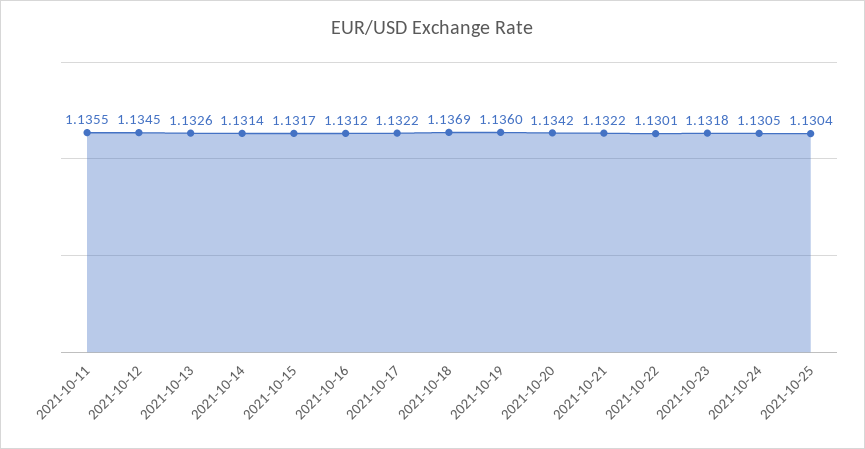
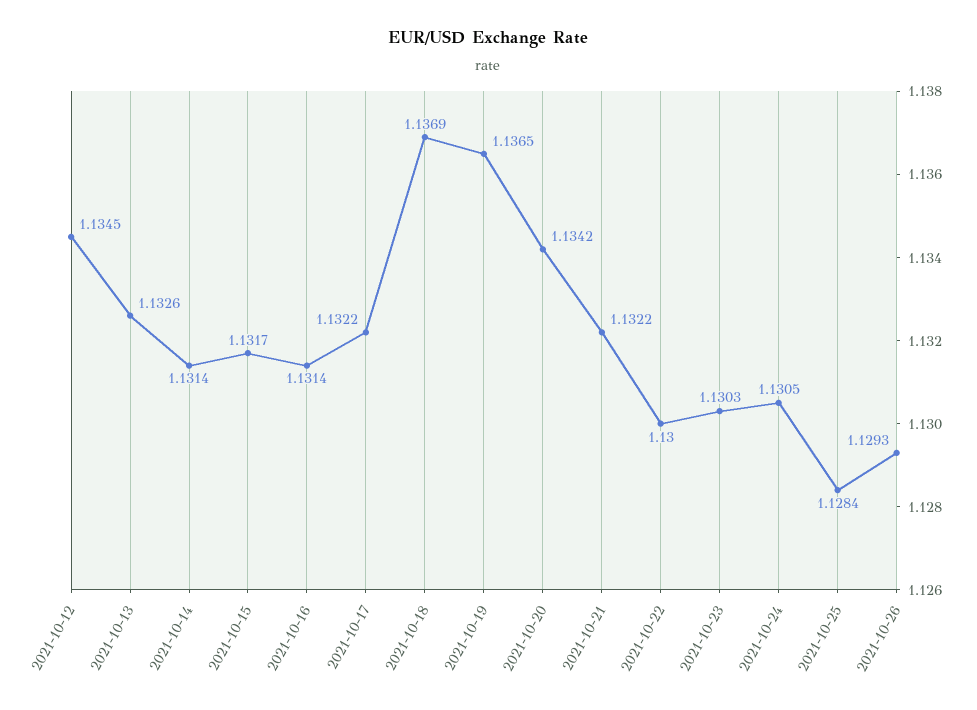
2021-10-11: 1.1355 -> none
2021-10-16: 1.1312 -> 1.1314
2021-10-19: 1.136 -> 1.1365
2021-10-22: 1.1301 -> 1.13
2021-10-23: 1.1318 -> 1.1303
2021-10-25: 1.1304 -> 1.1284
2021-10-26: none -> 1.1293

